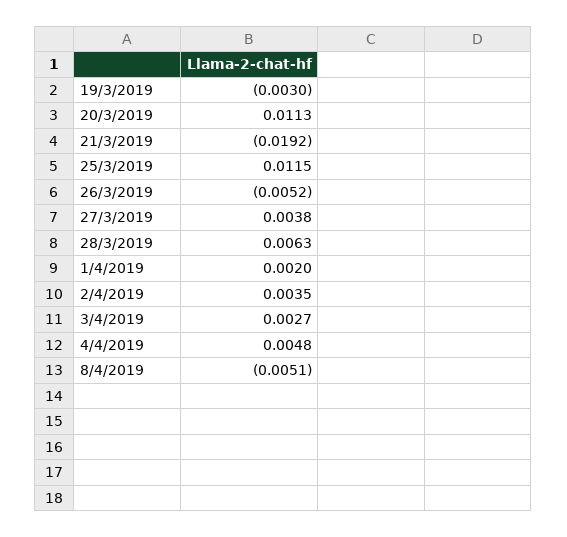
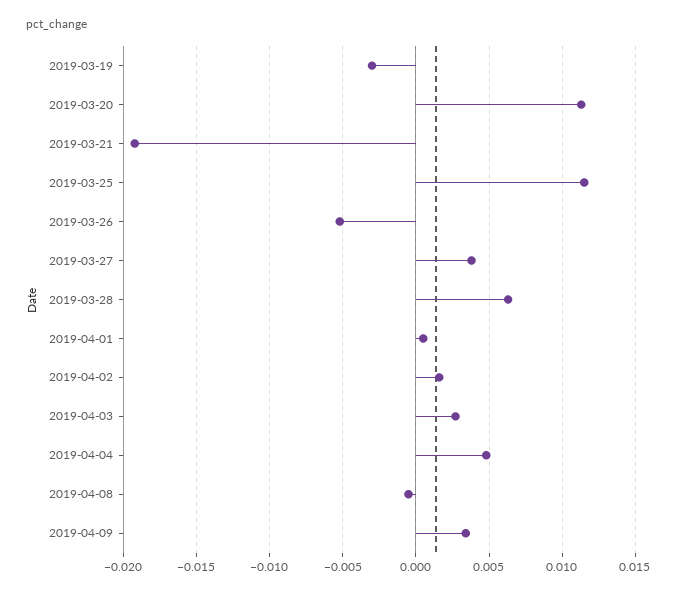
1/4/2019: 0.002 -> 0.0005
2/4/2019: 0.0035 -> 0.0015
8/4/2019: -0.0051 -> -0.0005
2019-04-09: none -> 0.0035

